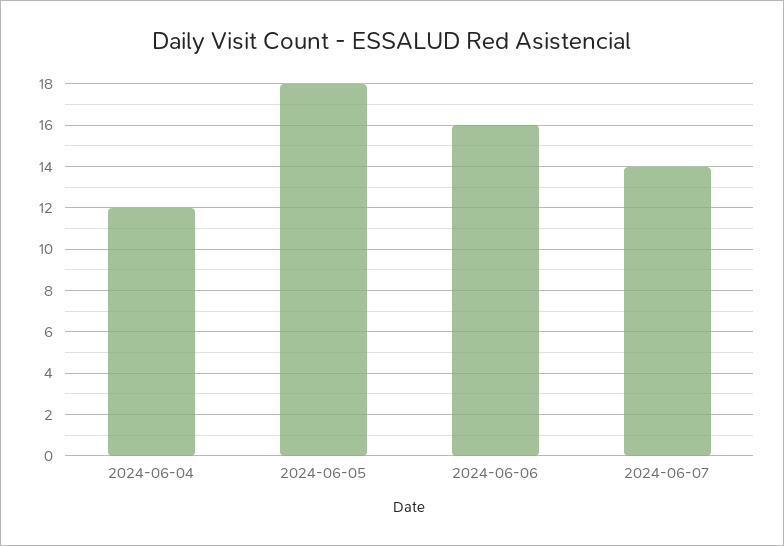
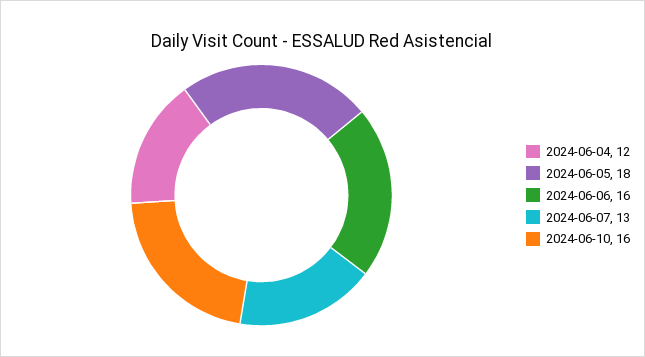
2024-06-07: 14 -> 13
2024-06-10: none -> 16

